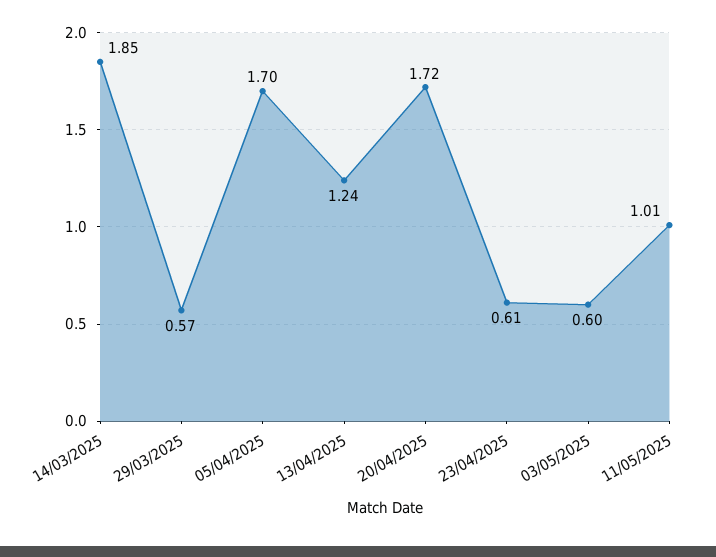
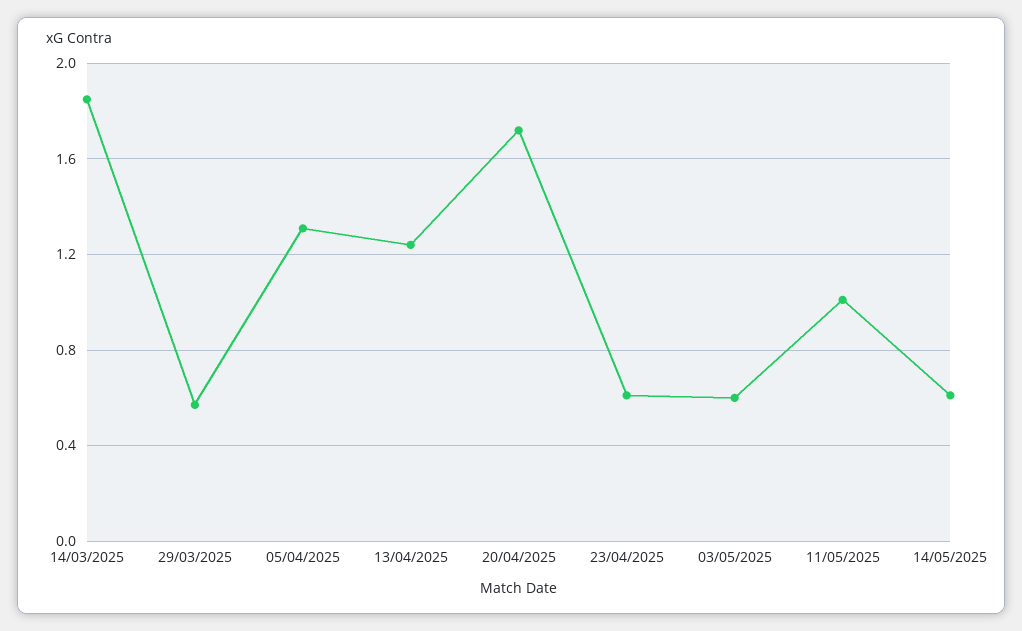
05/04/2025: 1.7 -> 1.3
14/05/2025: none -> 0.6

